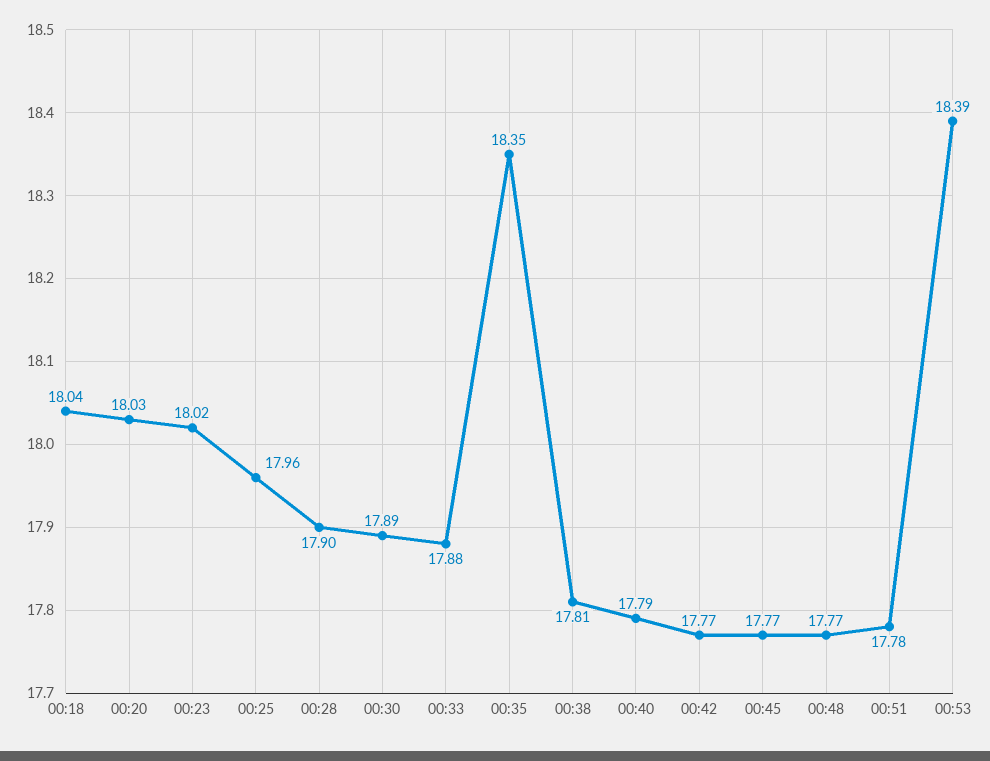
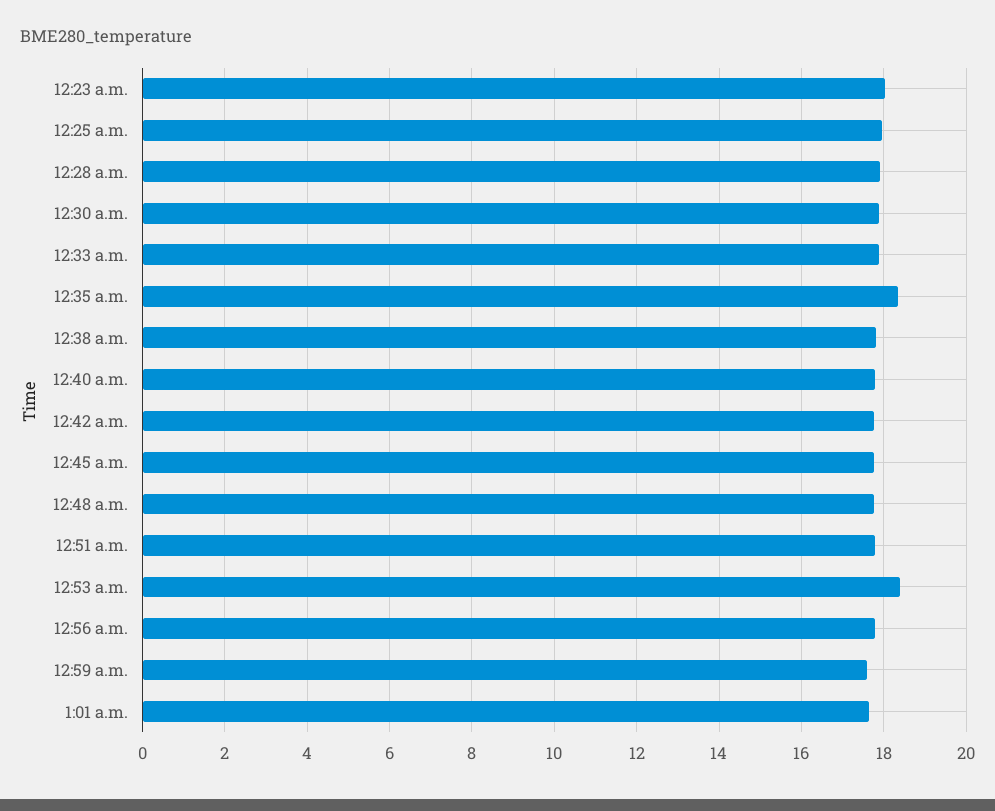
00:18: 18.04 -> none
00:20: 18.03 -> none
12:56 a.m.: none -> 17.8
12:59 a.m.: none -> 17.6
1:01 a.m.: none -> 17.6

